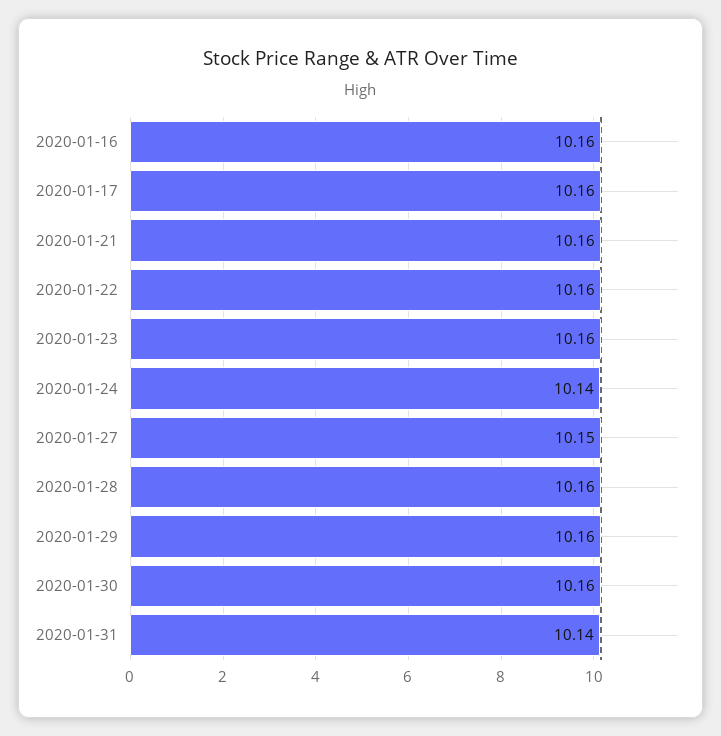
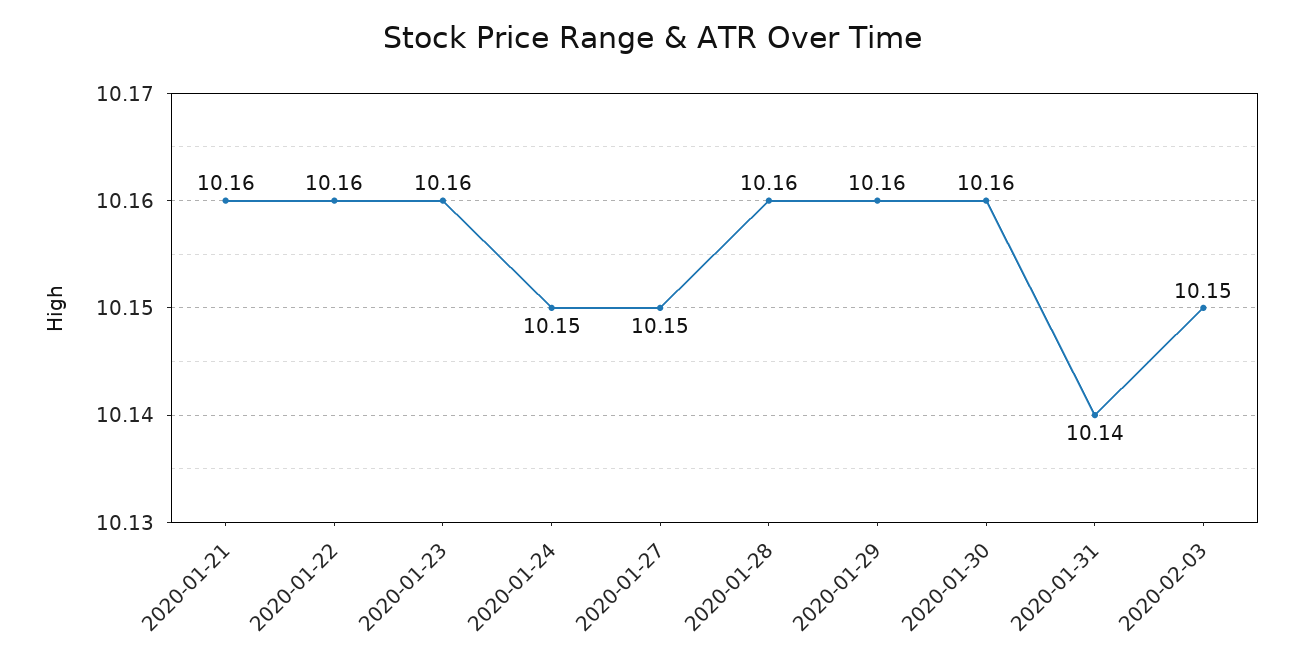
2020-01-16: 10.16 -> none
2020-01-17: 10.16 -> none
2020-01-24: 10.14 -> 10.15
2020-02-03: none -> 10.15

